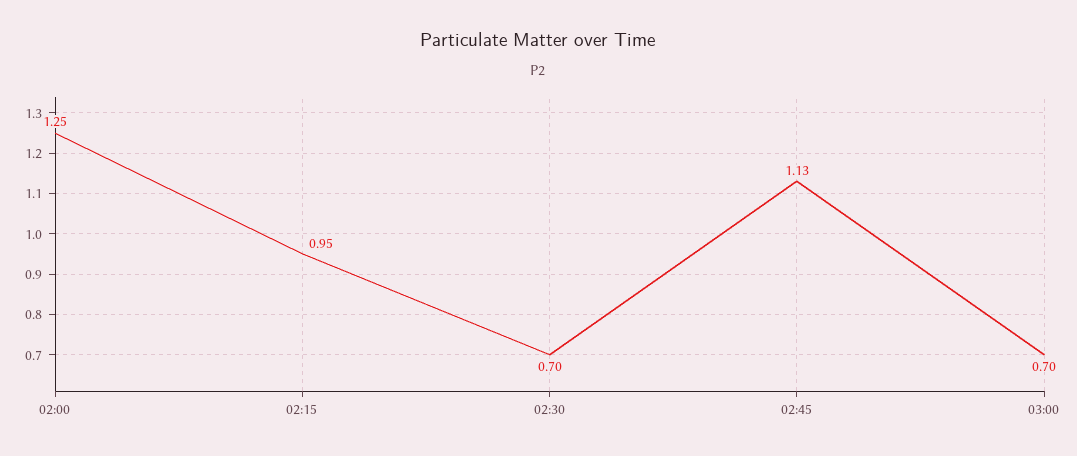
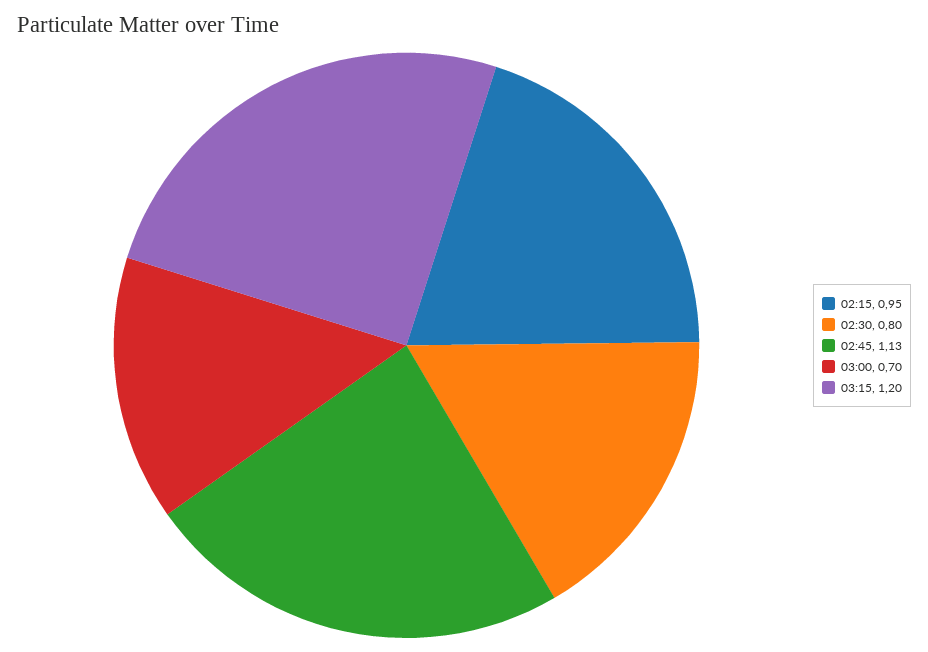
02:00: 1.25 -> none
02:30: 0.7 -> 0.8
03:15: none -> 1.2

